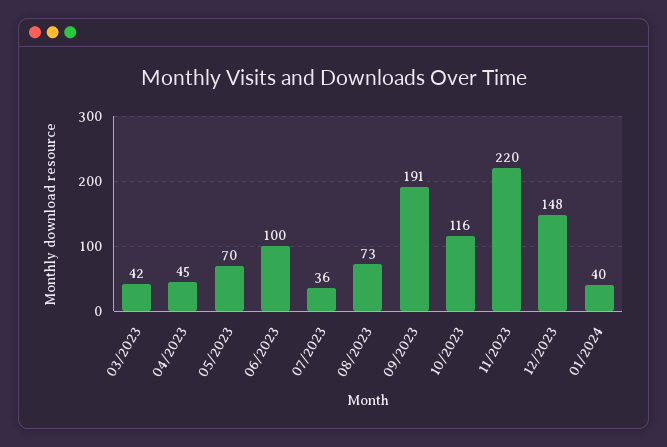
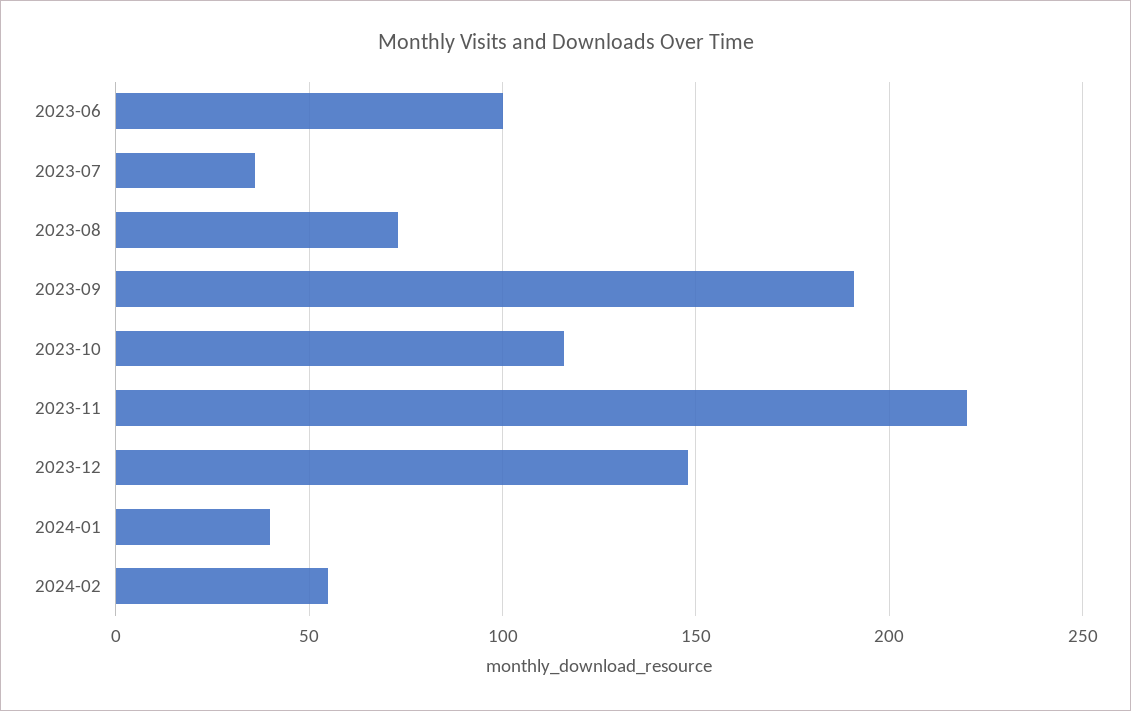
03/2023: 42 -> none
04/2023: 45 -> none
05/2023: 70 -> none
2024-02: none -> 55

